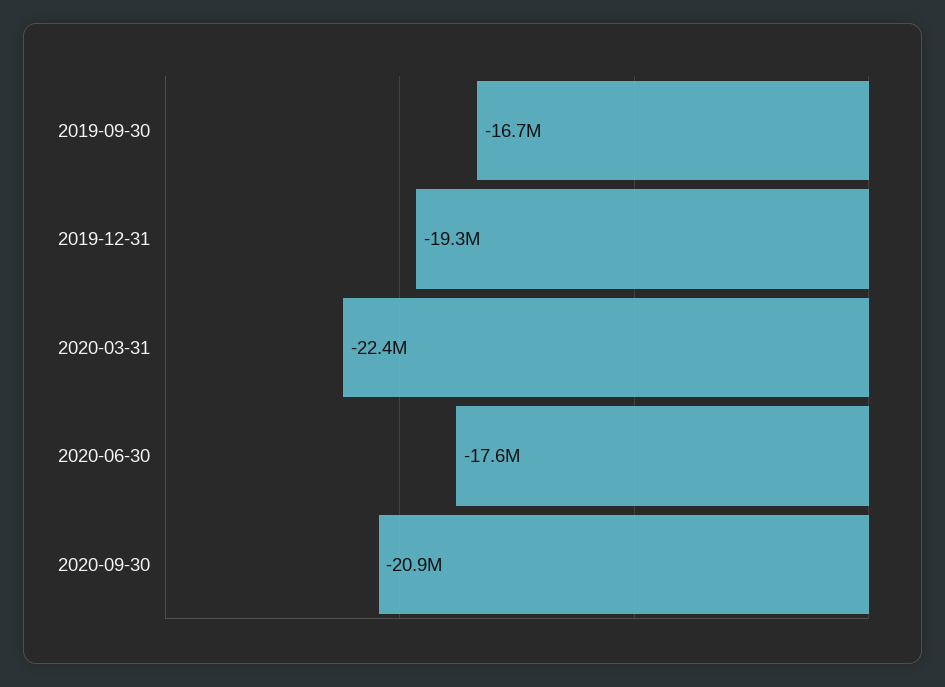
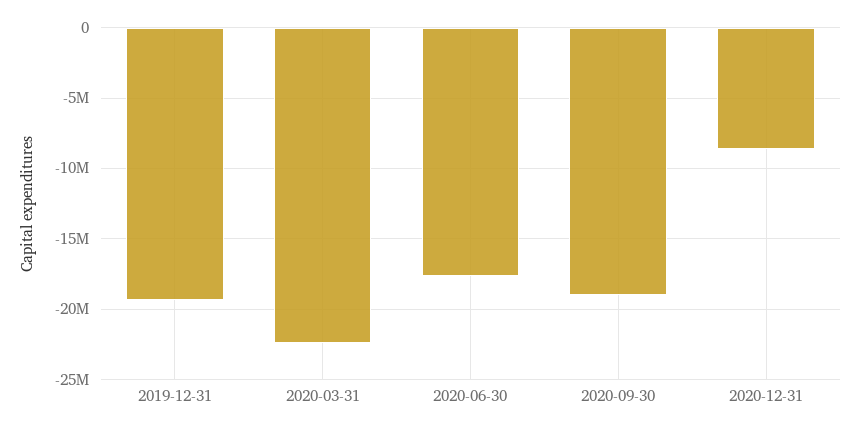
2019-09-30: -16700000 -> none
2020-09-30: -20900000 -> -19000000
2020-12-31: none -> -8500000

